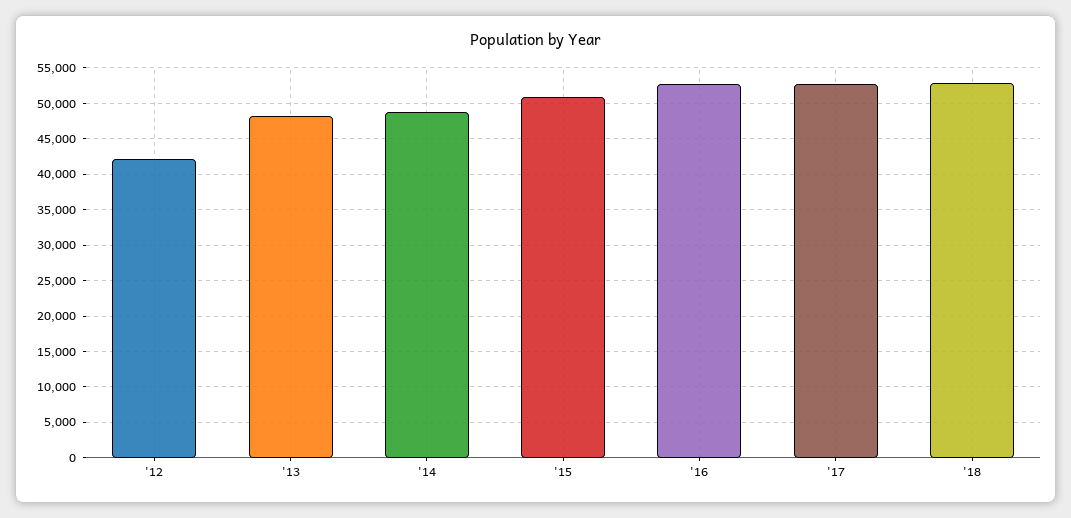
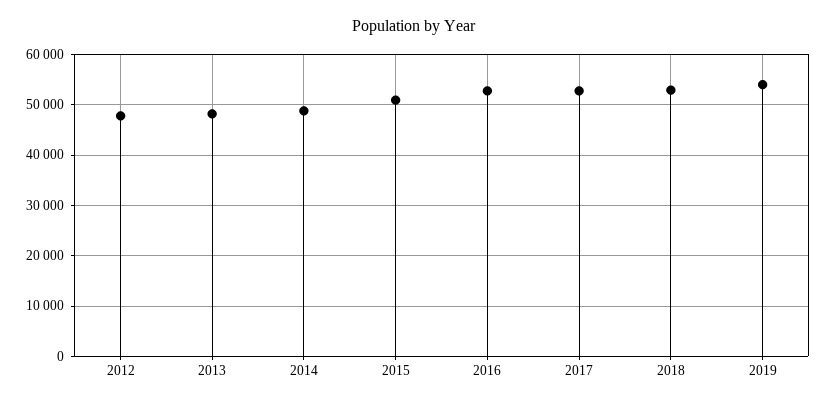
'12: 42000 -> 48000
2019: none -> 54000

